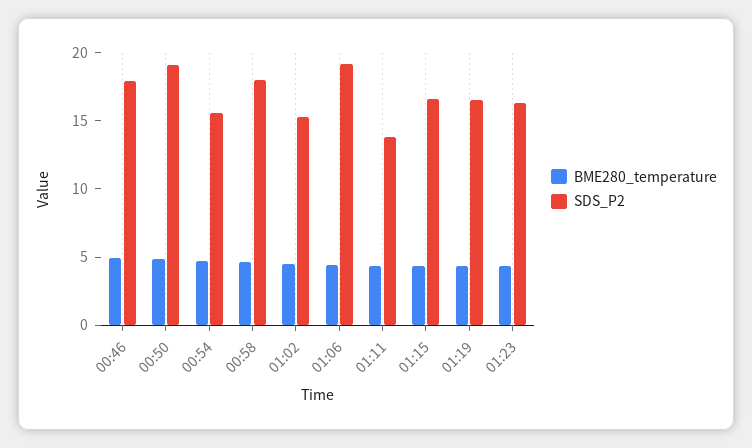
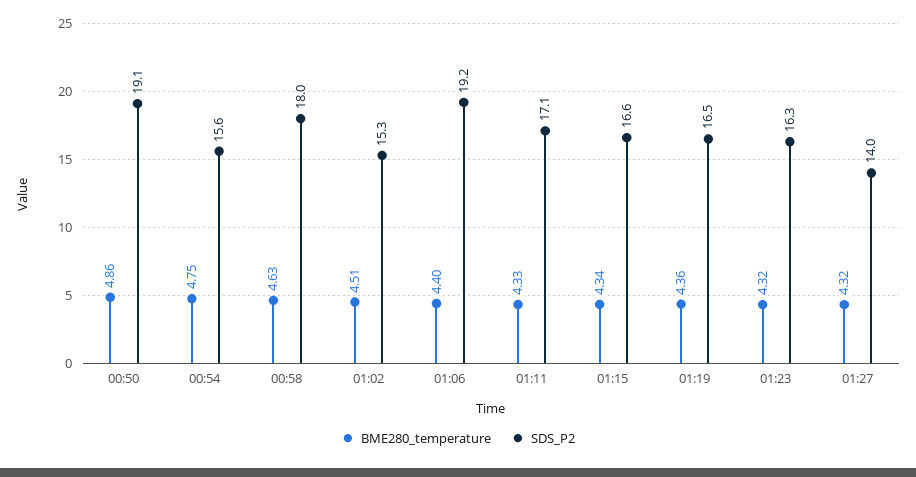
BME280_temperature, 00:46: 5 -> none
SDS_P2, 00:46: 18 -> none
SDS_P2, 01:11: 14 -> 17.1
BME280_temperature, 01:27: none -> 4.32
SDS_P2, 01:27: none -> 14

